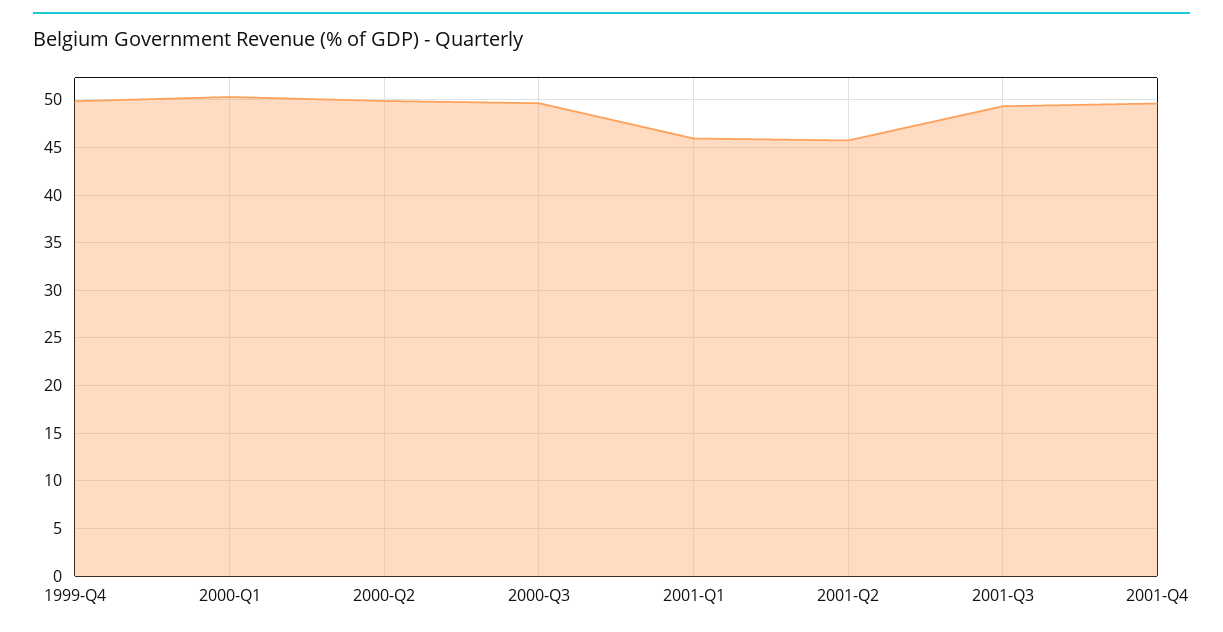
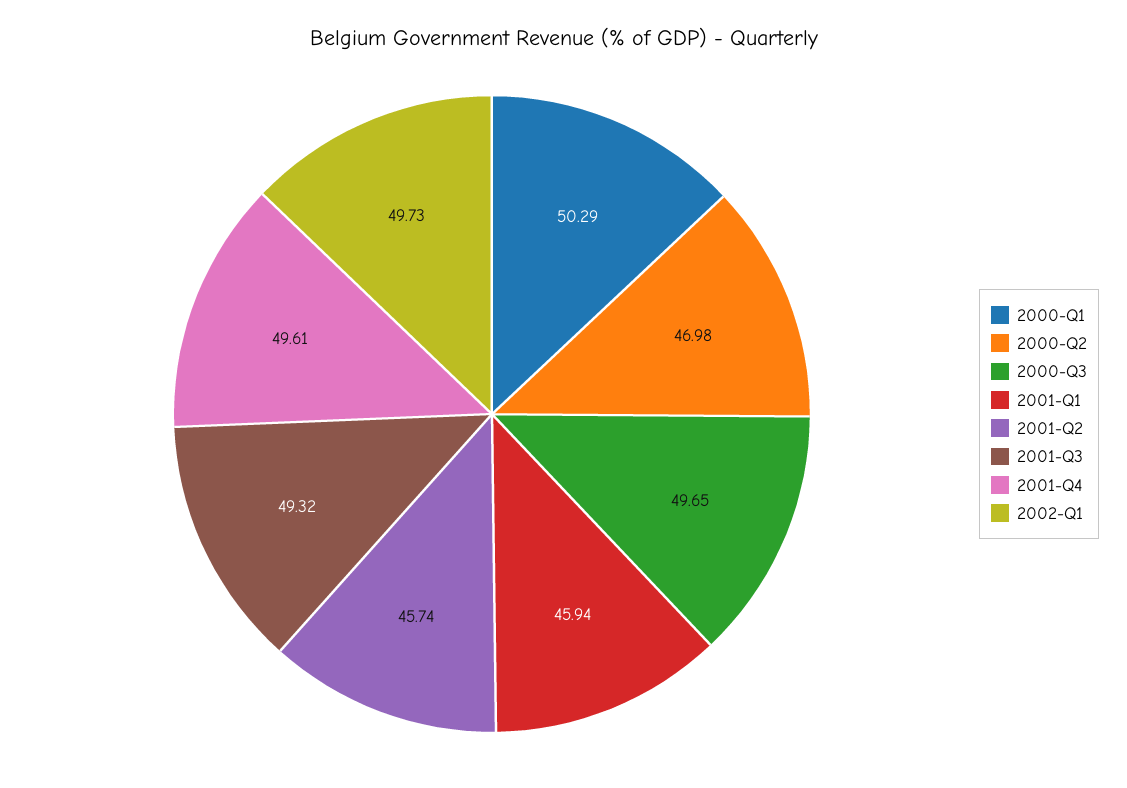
1999-Q4: 50 -> none
2000-Q2: 50 -> 46.98
2002-Q1: none -> 49.73

